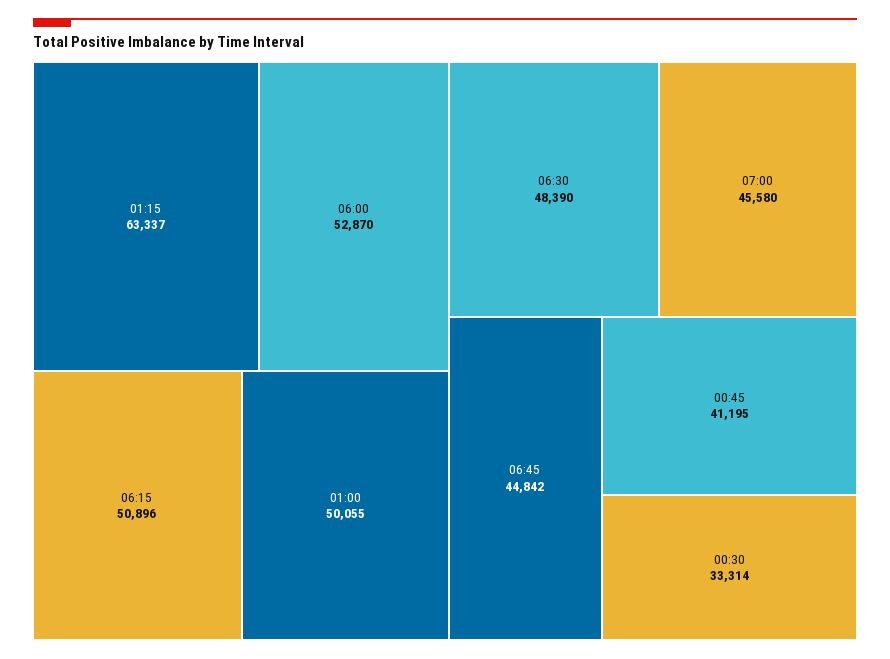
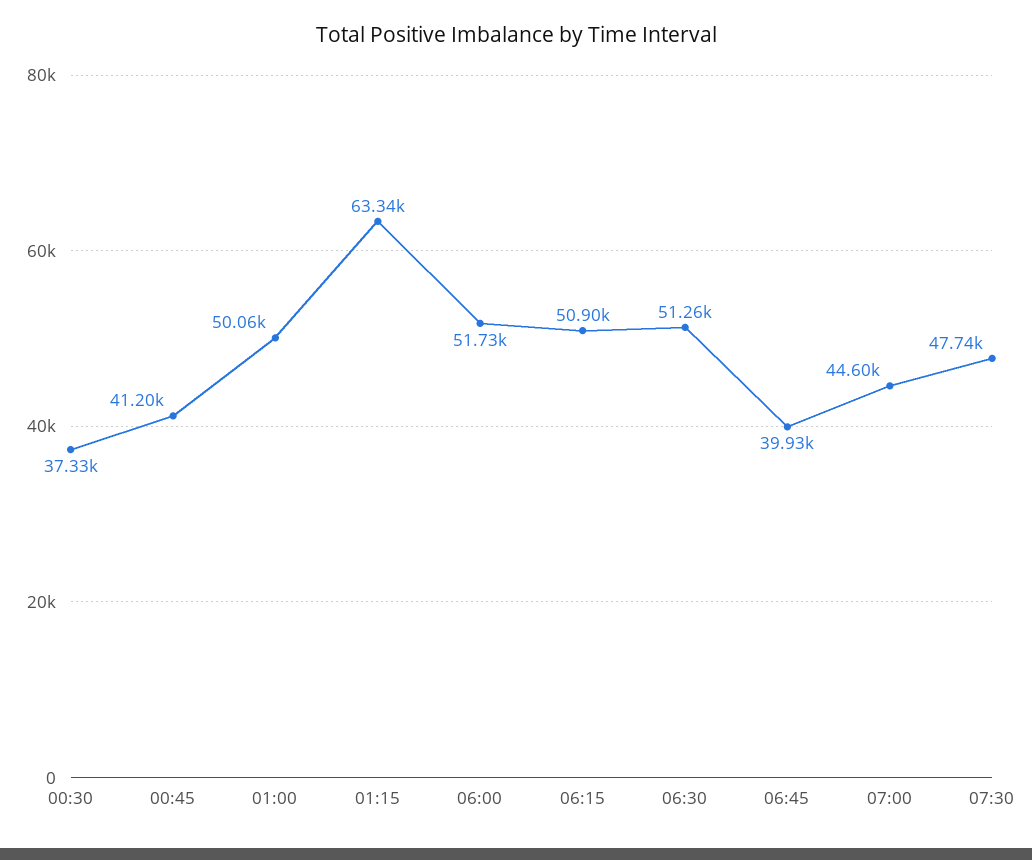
06:00: 52870 -> 51730
06:30: 48390 -> 51260
07:00: 45580 -> 44600
06:45: 44842 -> 39930
00:30: 33314 -> 37330
07:30: none -> 47740

